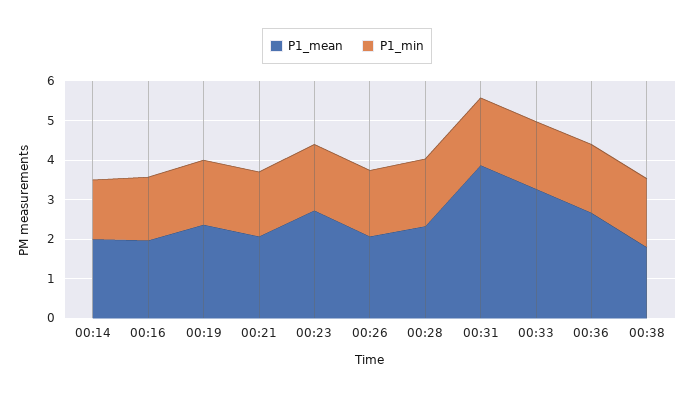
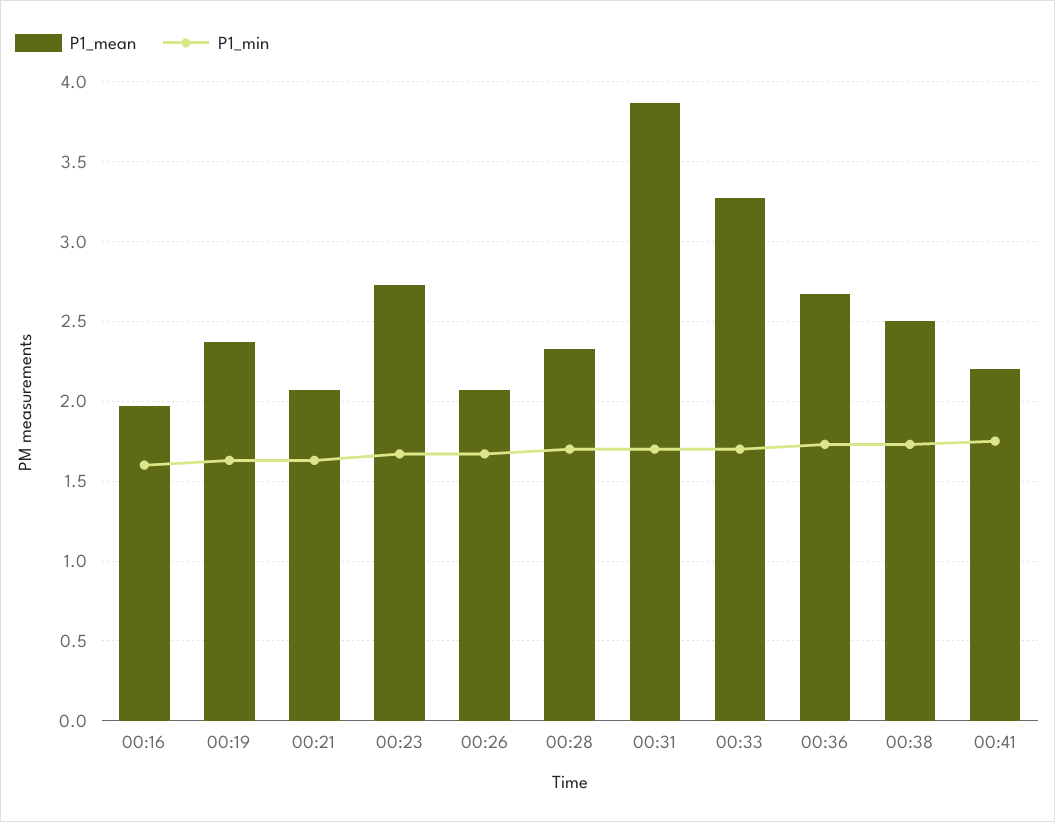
P1_mean, 00:14: 2 -> none
P1_min, 00:14: 1.5 -> none
P1_mean, 00:38: 1.75 -> 2.5
P1_mean, 00:41: none -> 2.2
P1_min, 00:41: none -> 1.75

